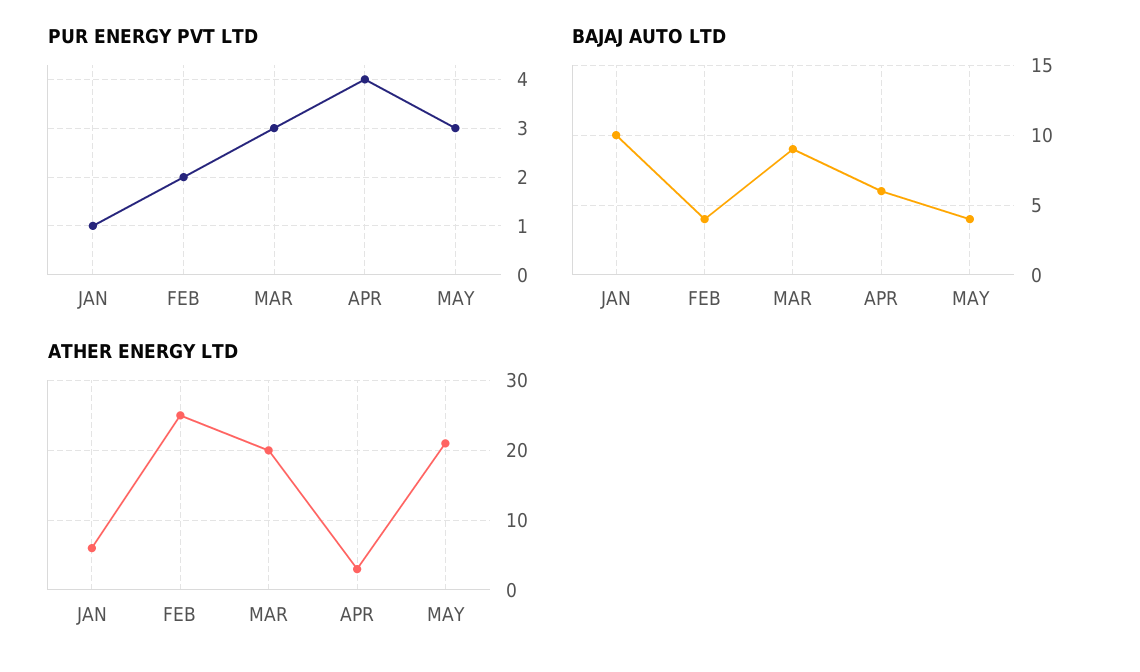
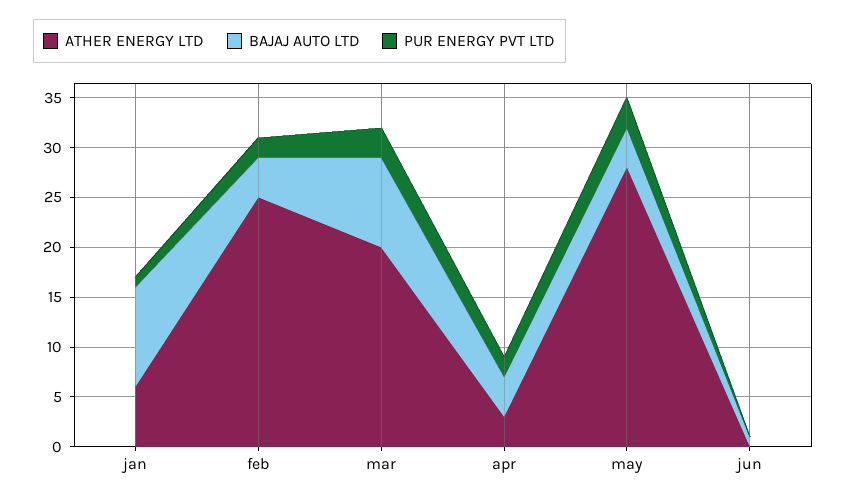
PUR ENERGY PVT LTD, APR: 4 -> 2
BAJAJ AUTO LTD, APR: 6 -> 4
ATHER ENERGY LTD, MAY: 21 -> 28
ATHER ENERGY LTD, jun: none -> 0
BAJAJ AUTO LTD, jun: none -> 1
PUR ENERGY PVT LTD, jun: none -> 0

